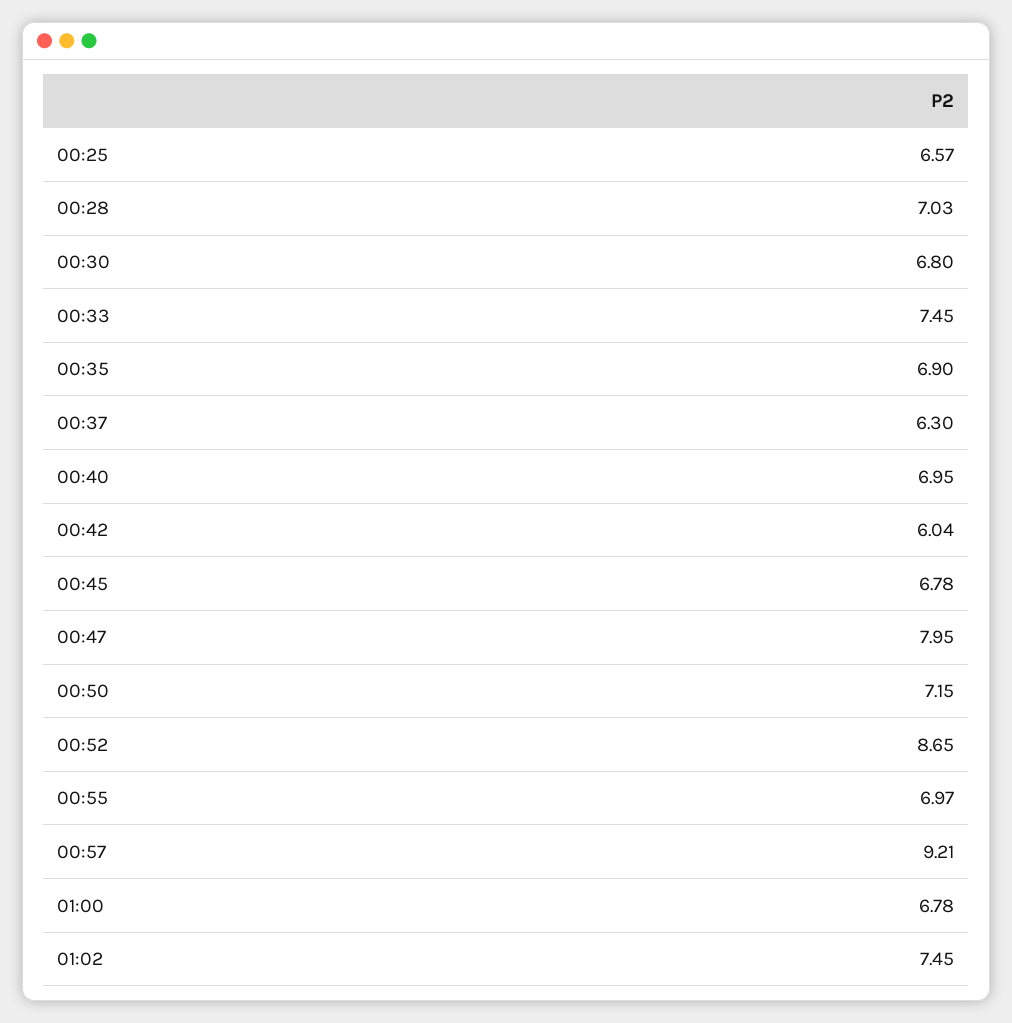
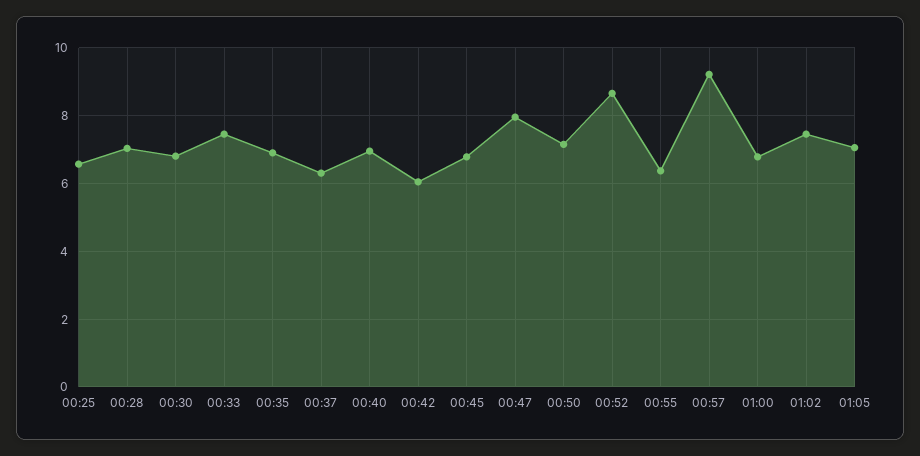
00:55: 6.97 -> 6.4
01:05: none -> 7

